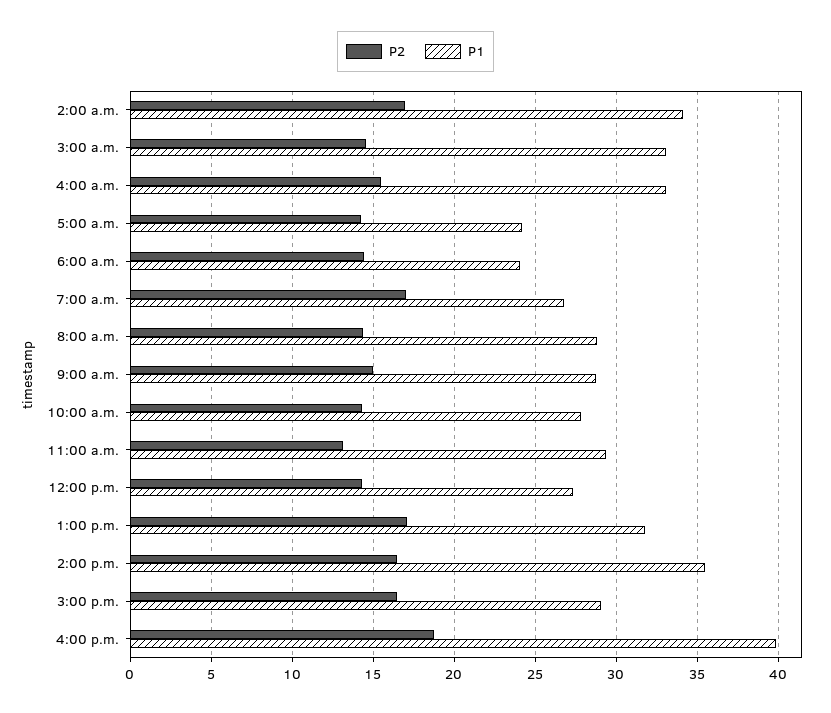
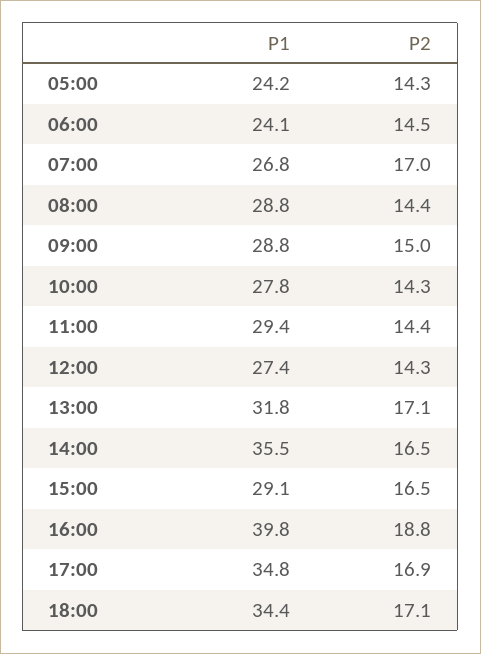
P2, 2:00 a.m.: 17 -> none
P1, 2:00 a.m.: 34 -> none
P2, 3:00 a.m.: 14.5 -> none
P1, 3:00 a.m.: 33 -> none
P2, 4:00 a.m.: 15.5 -> none
P1, 4:00 a.m.: 33 -> none
P2, 11:00 a.m.: 13 -> 14.4
P1, 17:00: none -> 34.8
P2, 17:00: none -> 16.9
P1, 18:00: none -> 34.4
P2, 18:00: none -> 17.1

